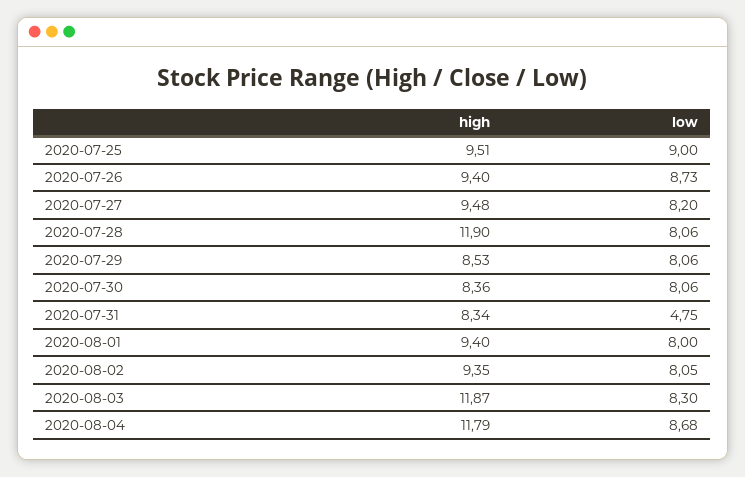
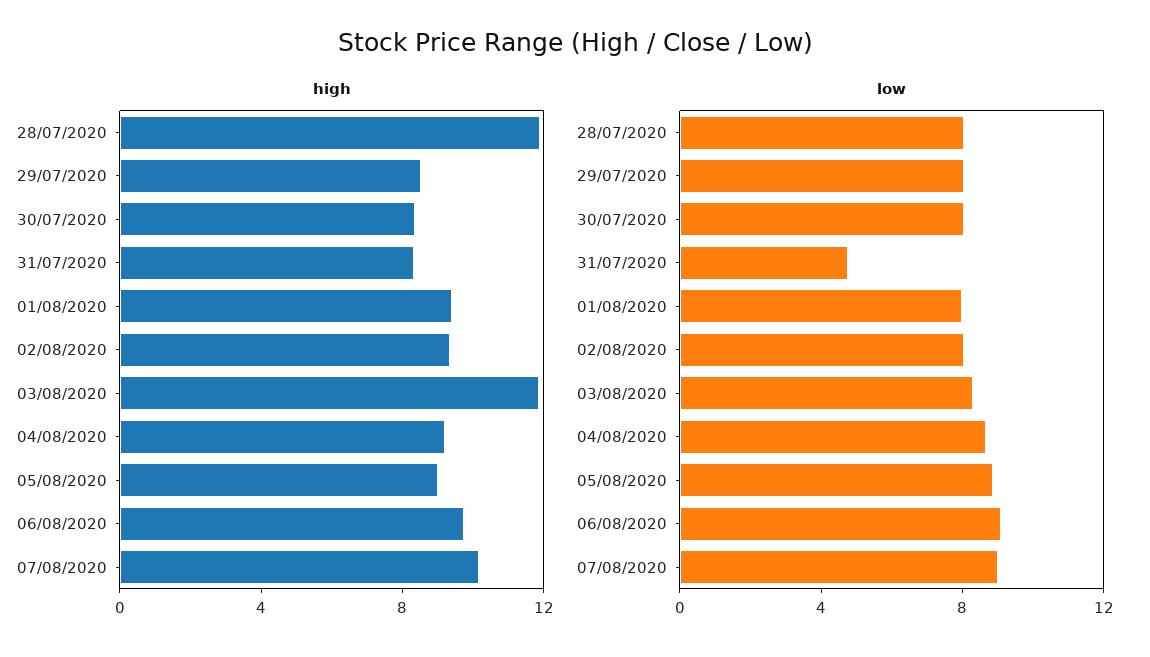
high, 2020-07-25: 9.51 -> none
low, 2020-07-25: 9 -> none
high, 2020-07-26: 9.4 -> none
low, 2020-07-26: 8.73 -> none
high, 2020-07-27: 9.48 -> none
low, 2020-07-27: 8.2 -> none
high, 2020-08-04: 11.79 -> 9
high, 05/08/2020: none -> 9
high, 06/08/2020: none -> 10
high, 07/08/2020: none -> 10
low, 05/08/2020: none -> 9
low, 06/08/2020: none -> 9
low, 07/08/2020: none -> 9

